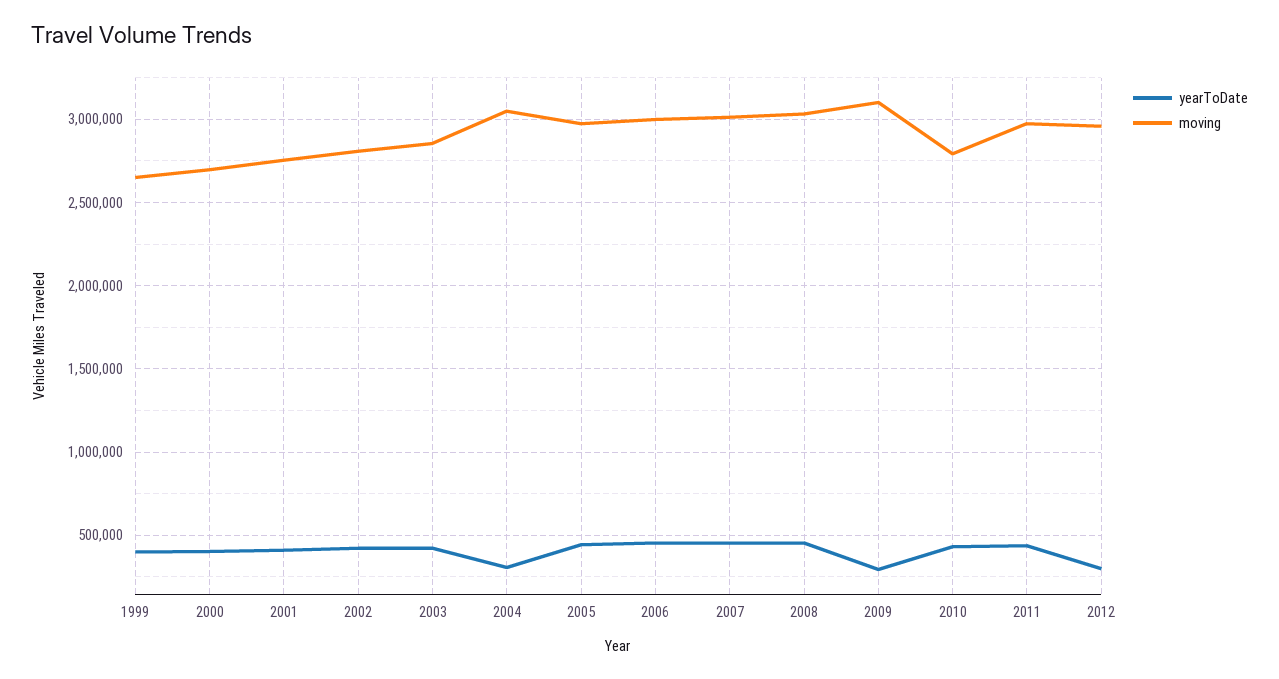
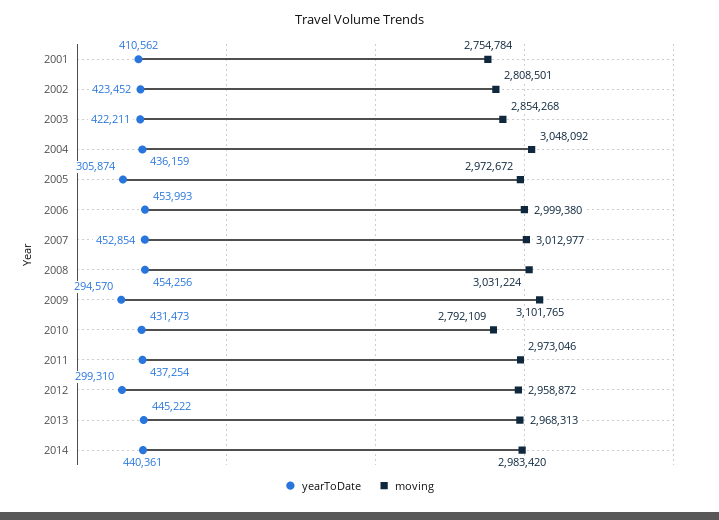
yearToDate, 1999: 400000 -> none
moving, 1999: 2650000 -> none
yearToDate, 2000: 400000 -> none
moving, 2000: 2700000 -> none
yearToDate, 2004: 300000 -> 436159
yearToDate, 2005: 450000 -> 305874
yearToDate, 2013: none -> 445222
moving, 2013: none -> 2968313
yearToDate, 2014: none -> 440361
moving, 2014: none -> 2983420

